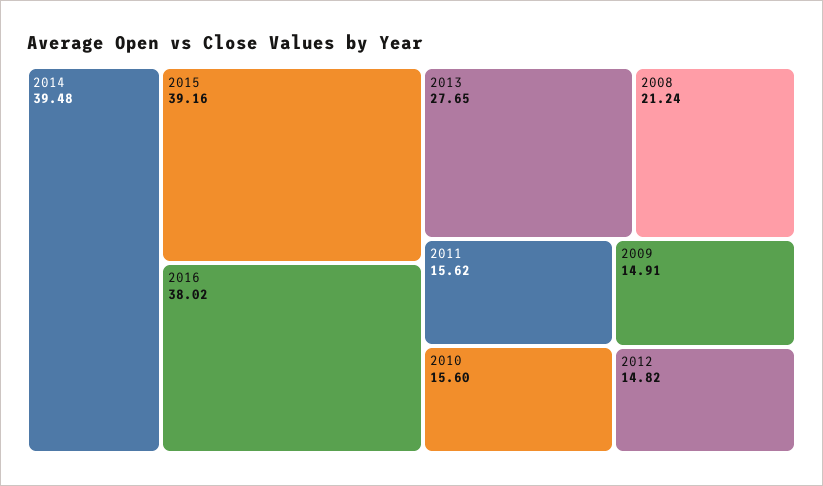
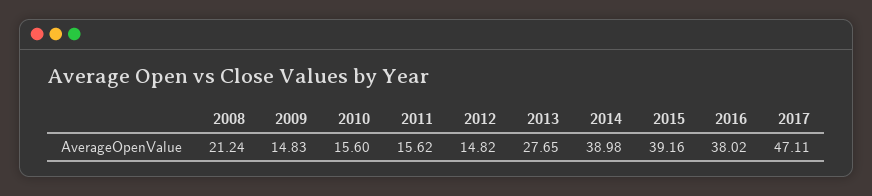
2014: 39.48 -> 38.98
2009: 14.91 -> 14.83
2017: none -> 47.11

